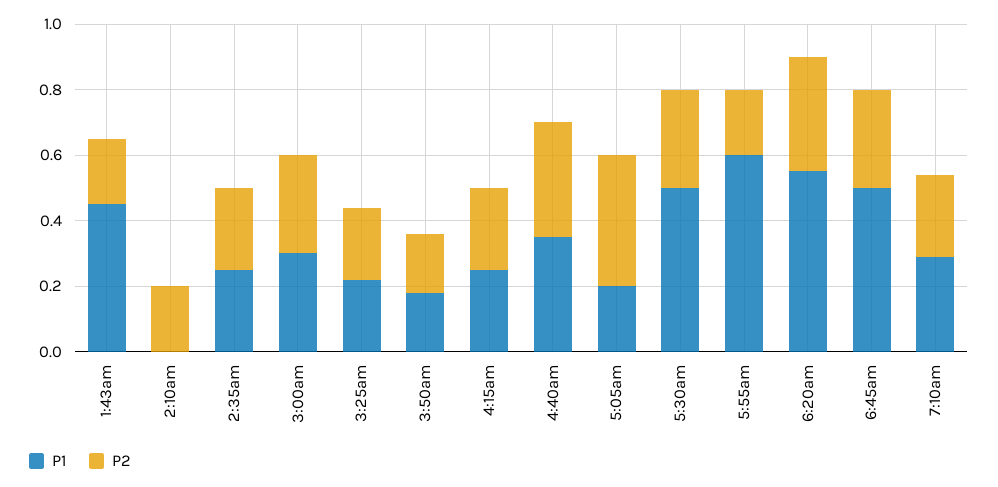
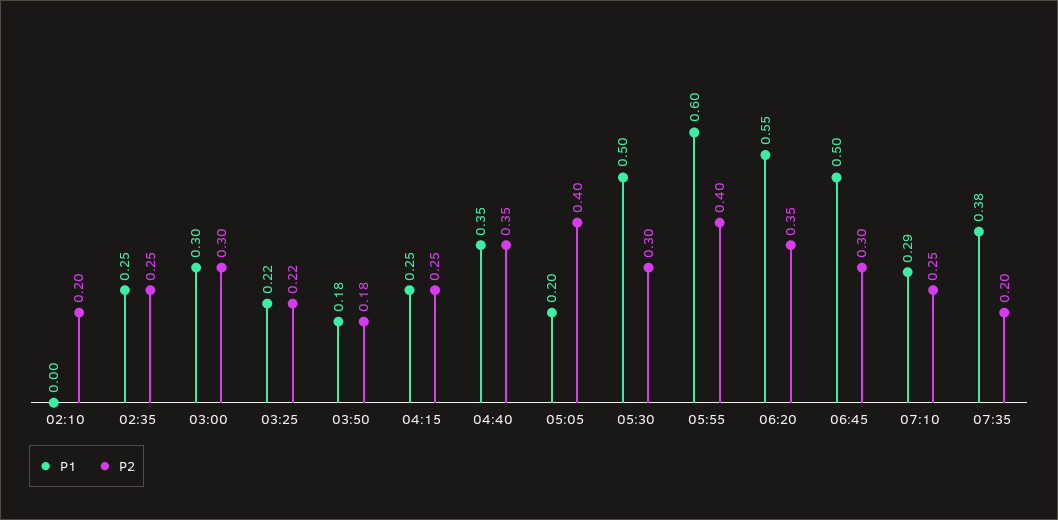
P1, 1:43am: 0.45 -> none
P2, 1:43am: 0.2 -> none
P2, 5:55am: 0.2 -> 0.4
P1, 07:35: none -> 0.38
P2, 07:35: none -> 0.2

